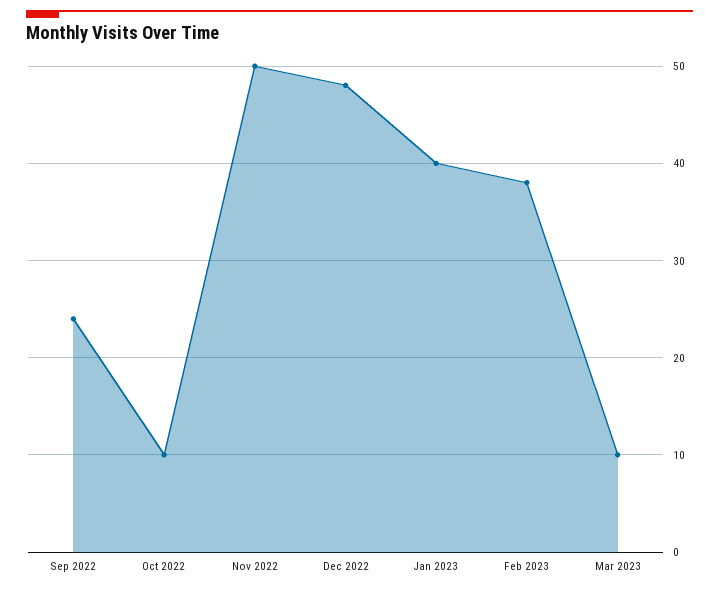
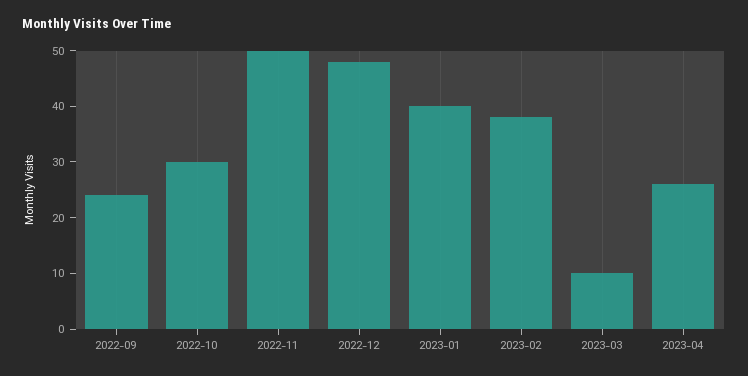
Oct 2022: 10 -> 30
2023-04: none -> 25

